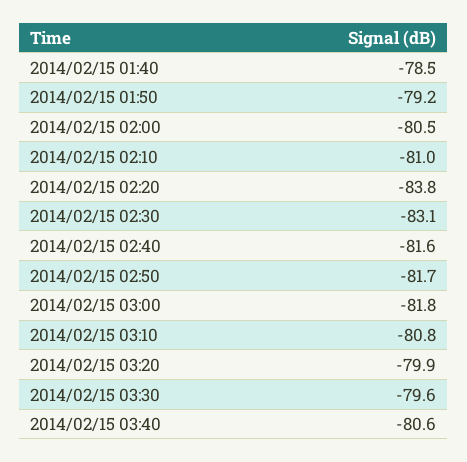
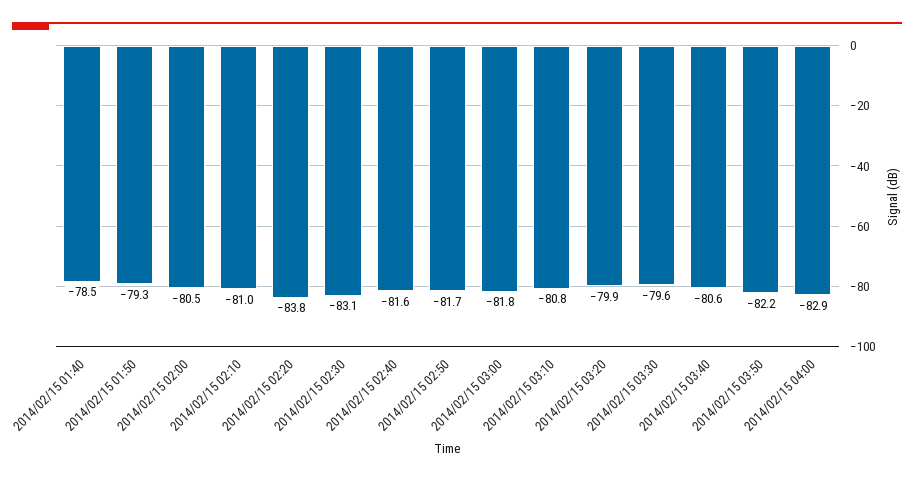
2014/02/15 01:50: -79.2 -> -79.3
2014/02/15 03:50: none -> -82.2
2014/02/15 04:00: none -> -82.9

